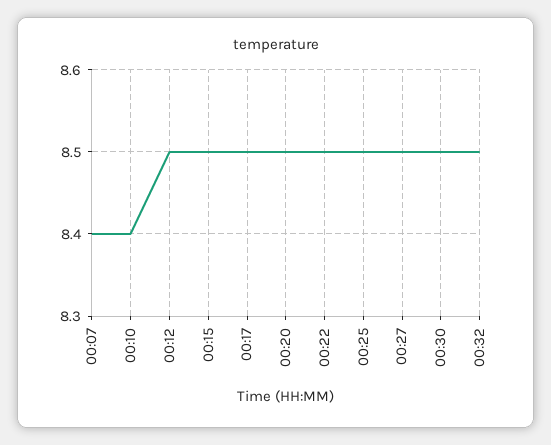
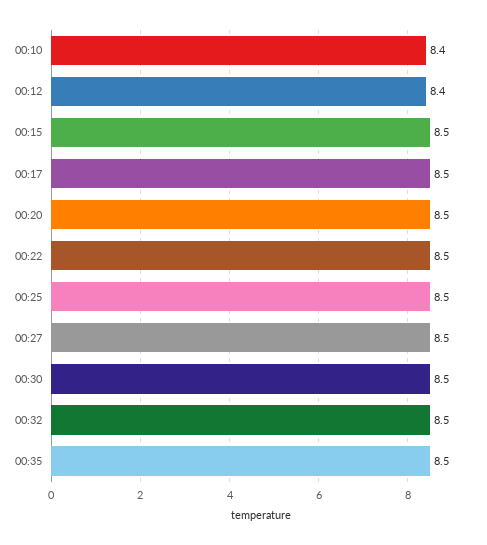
00:07: 8.4 -> none
00:12: 8.5 -> 8.4
00:35: none -> 8.5

